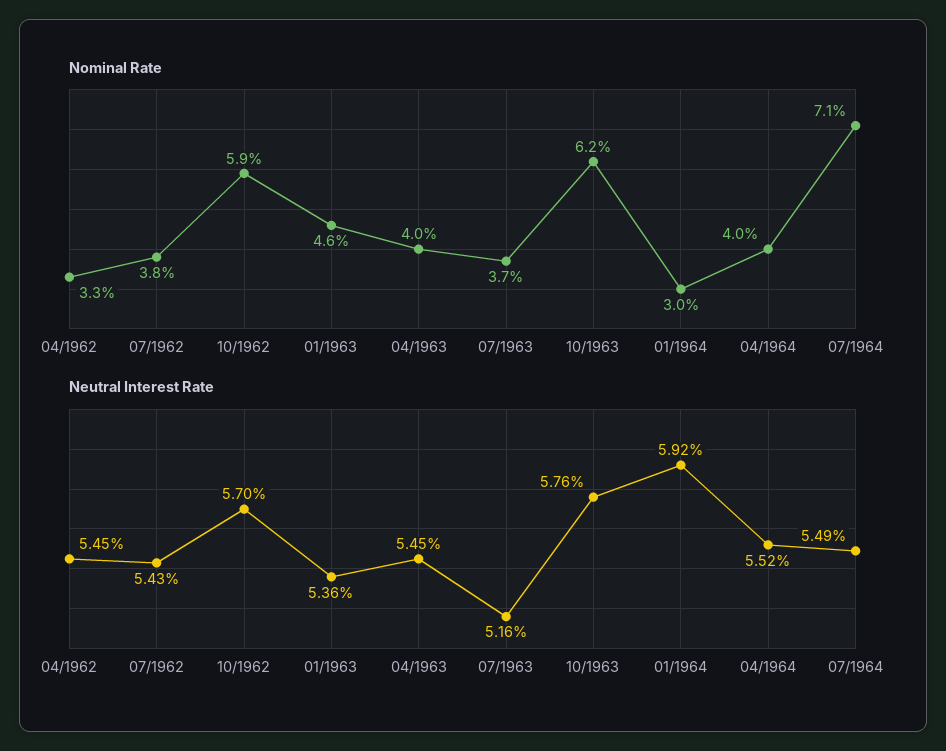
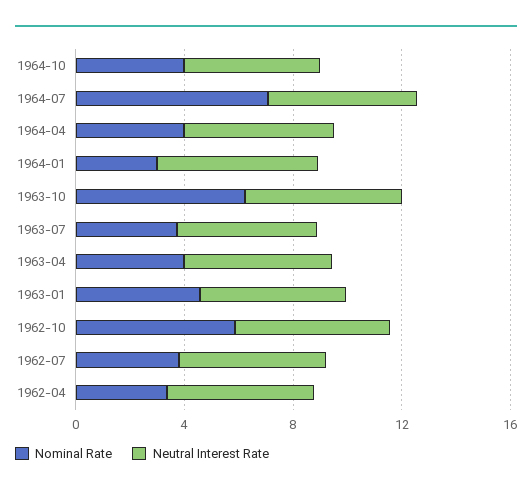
Nominal Rate, 1964-10: none -> 4
Neutral Interest Rate, 1964-10: none -> 5

